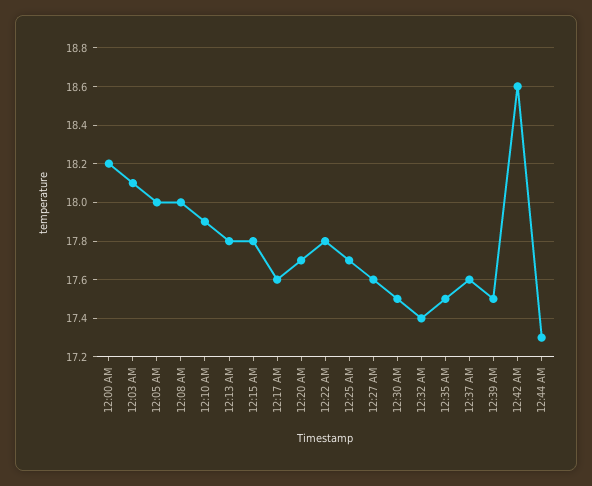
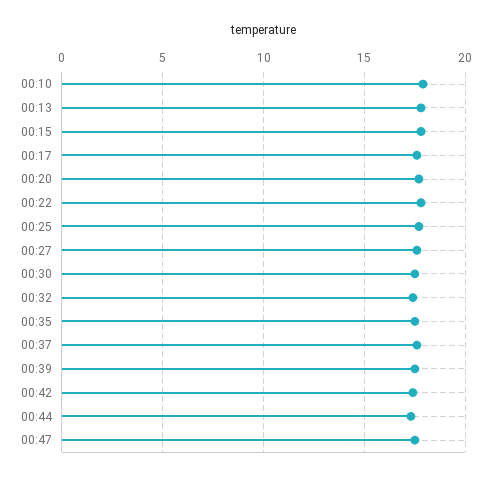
12:00 AM: 18.2 -> none
12:03 AM: 18.1 -> none
12:05 AM: 18 -> none
12:08 AM: 18 -> none
12:42 AM: 18.6 -> 17.5
00:47: none -> 17.5

